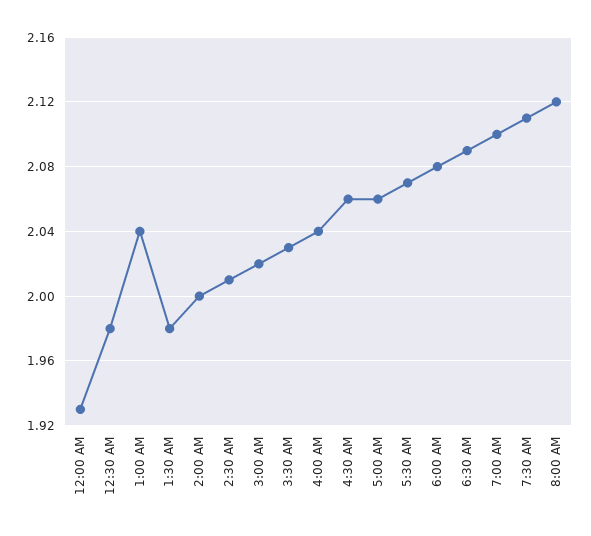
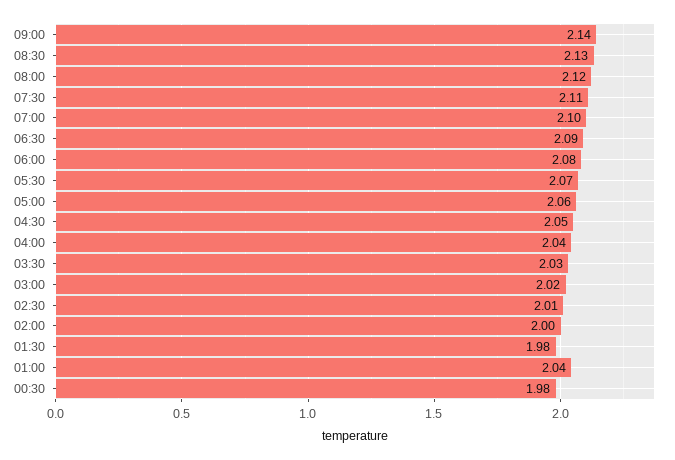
12:00 AM: 1.93 -> none
4:30 AM: 2.06 -> 2.05
09:00: none -> 2.14
08:30: none -> 2.13

